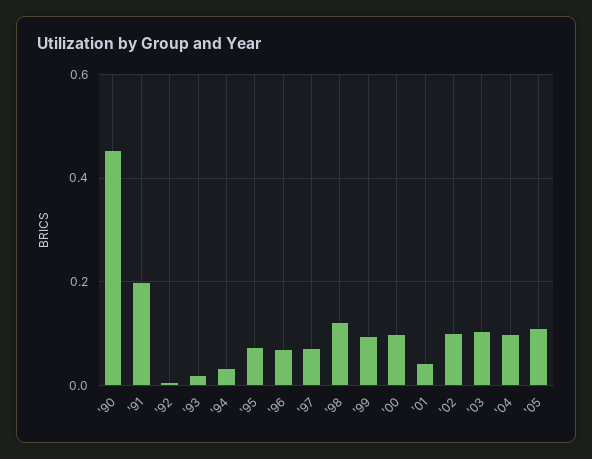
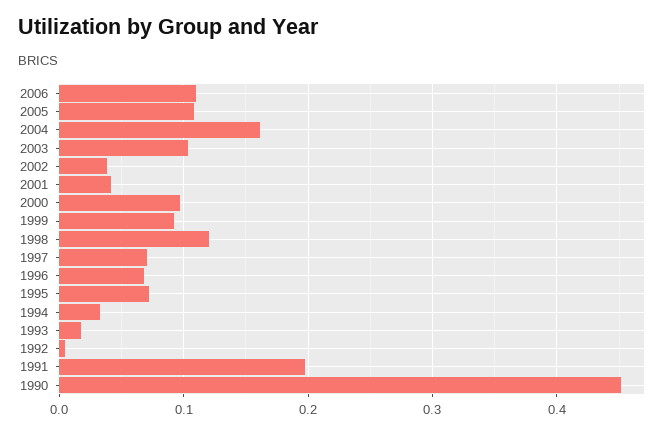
'02: 0.1 -> 0.04
'04: 0.1 -> 0.16
2006: none -> 0.11

